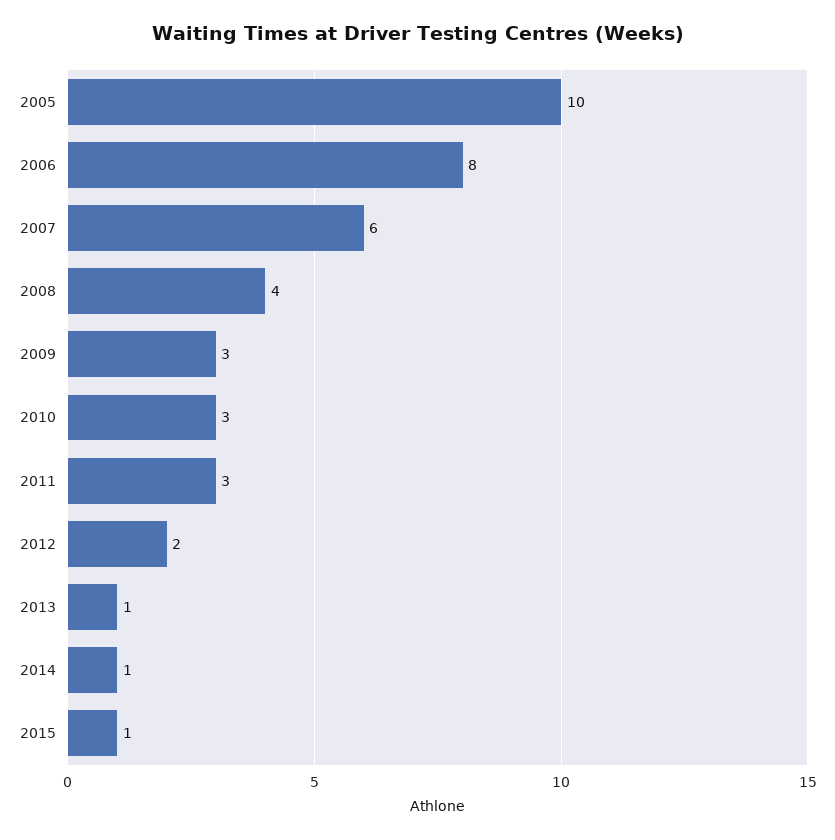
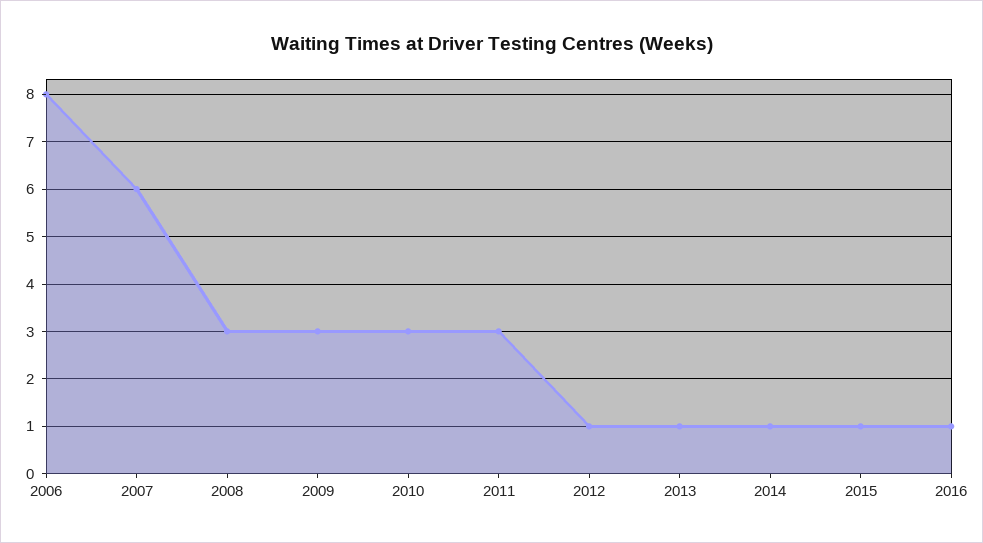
2005: 10 -> none
2008: 4 -> 3
2012: 2 -> 1
2016: none -> 1

